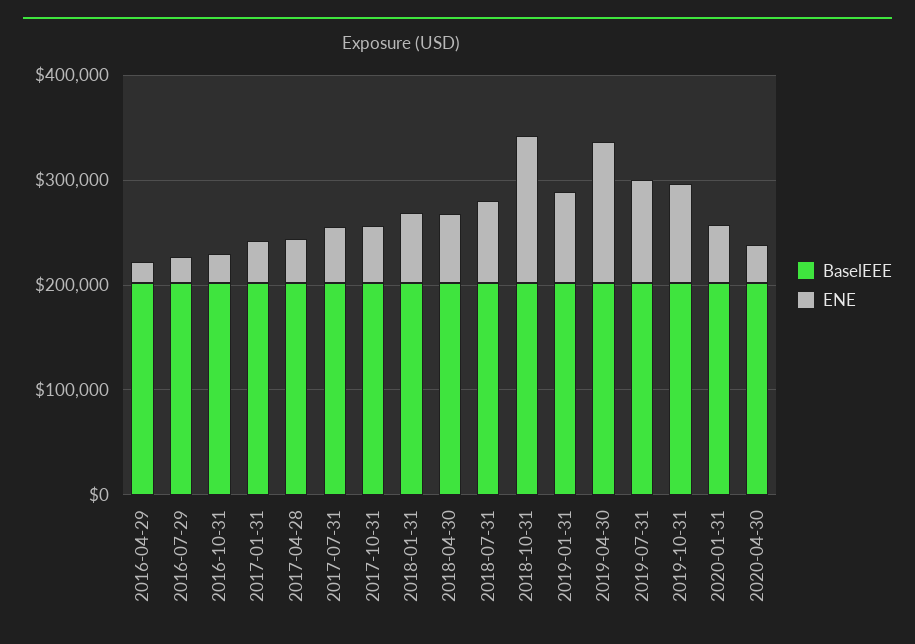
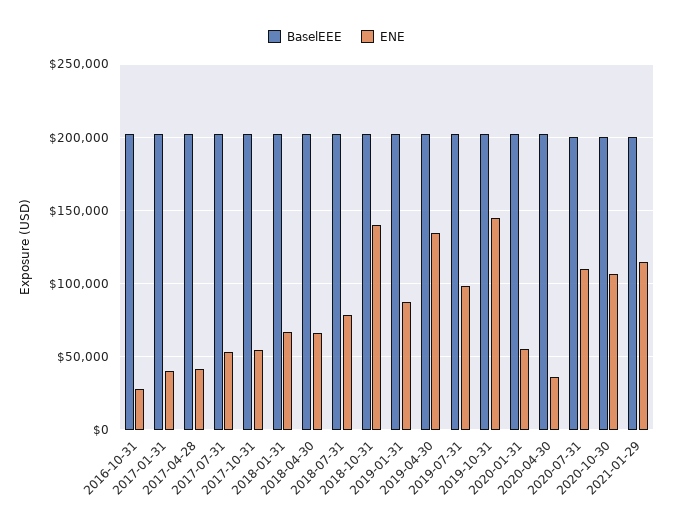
BaselEEE, 2016-04-29: 200000 -> none
ENE, 2016-04-29: 20000 -> none
BaselEEE, 2016-07-29: 200000 -> none
ENE, 2016-07-29: 20000 -> none
ENE, 2019-10-31: 100000 -> 145000
BaselEEE, 2020-07-31: none -> 200000
ENE, 2020-07-31: none -> 110000
BaselEEE, 2020-10-30: none -> 200000
ENE, 2020-10-30: none -> 105000
BaselEEE, 2021-01-29: none -> 200000
ENE, 2021-01-29: none -> 115000

